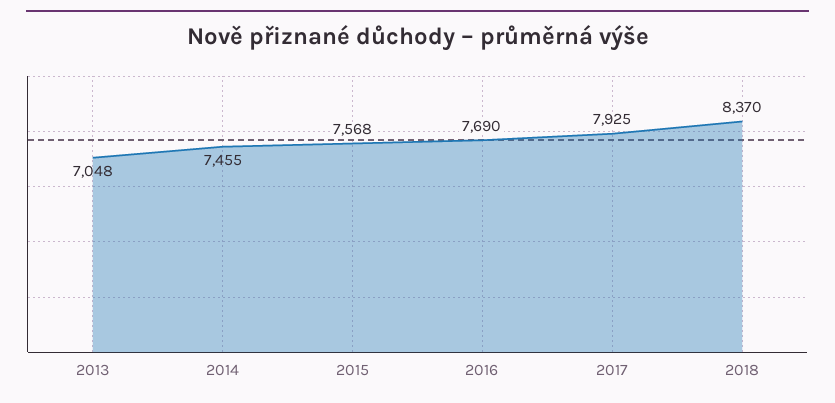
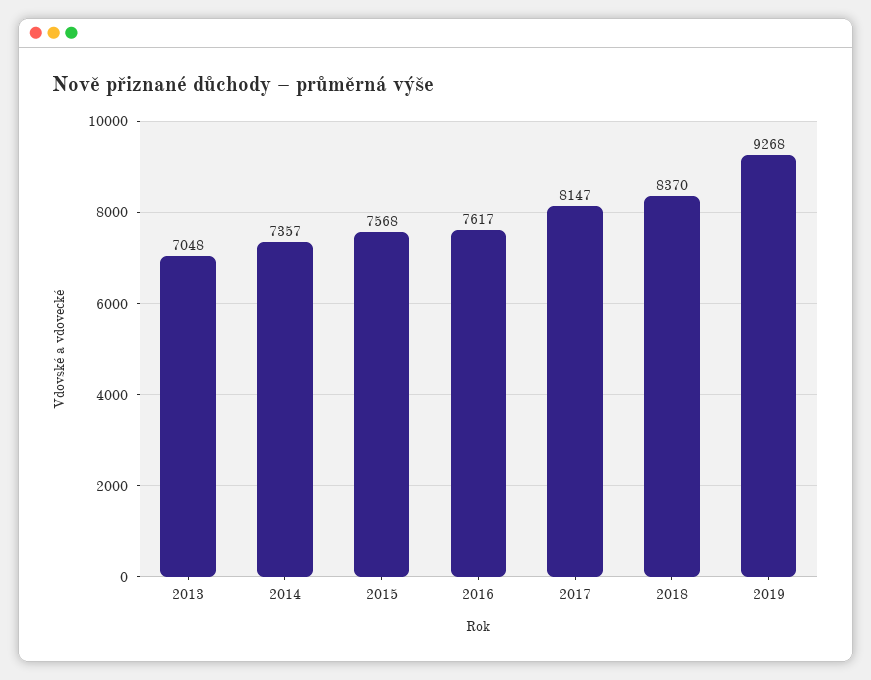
2014: 7455 -> 7357
2016: 7690 -> 7617
2017: 7925 -> 8147
2019: none -> 9268

